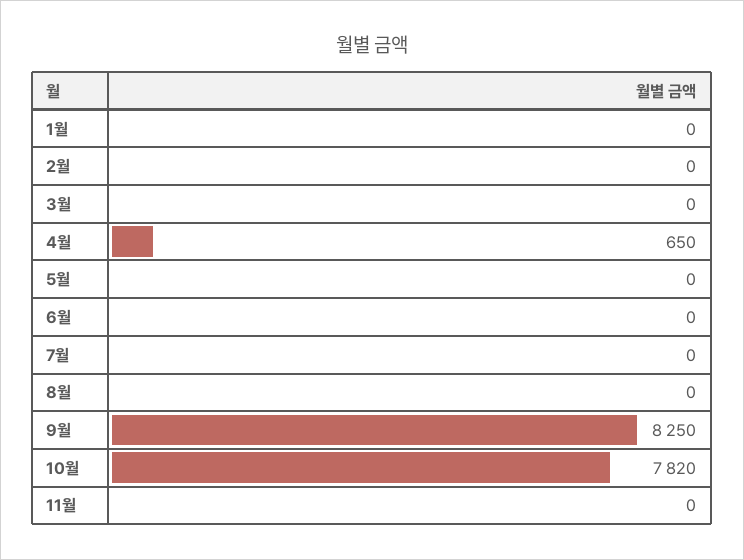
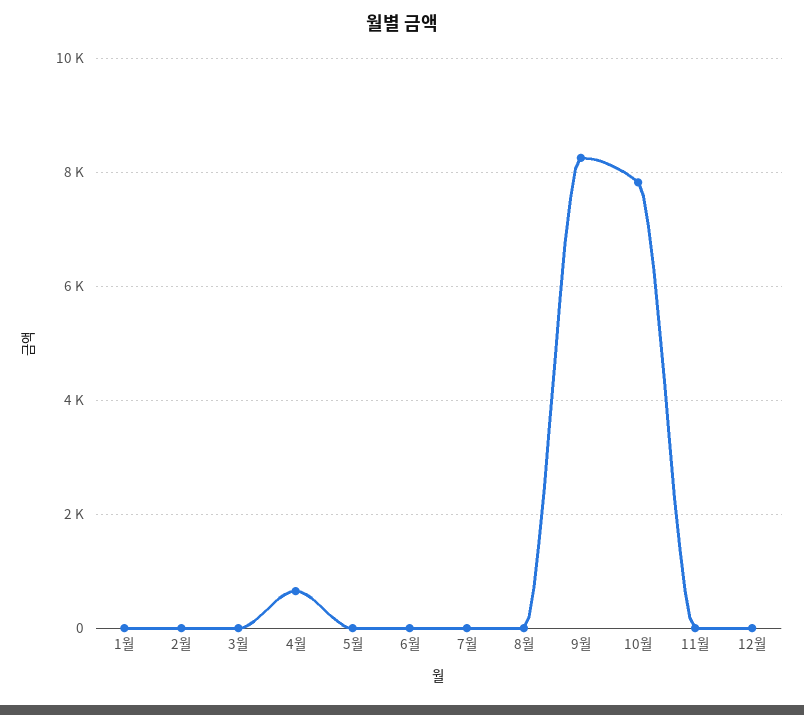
12월: none -> 0

